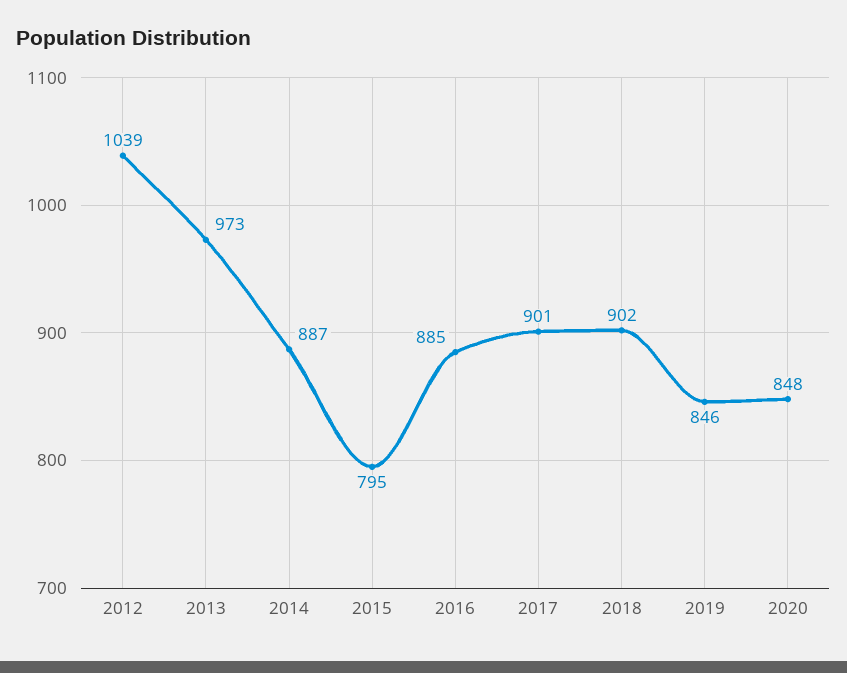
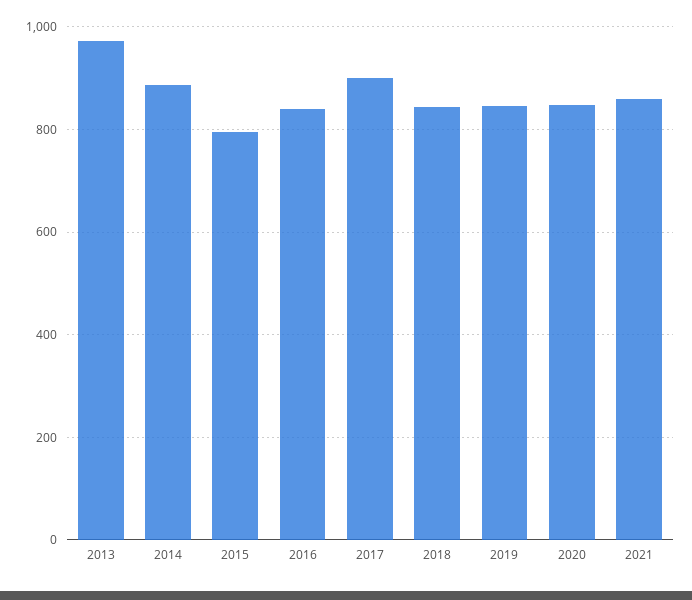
2012: 1039 -> none
2016: 885 -> 840
2018: 902 -> 840
2021: none -> 860

